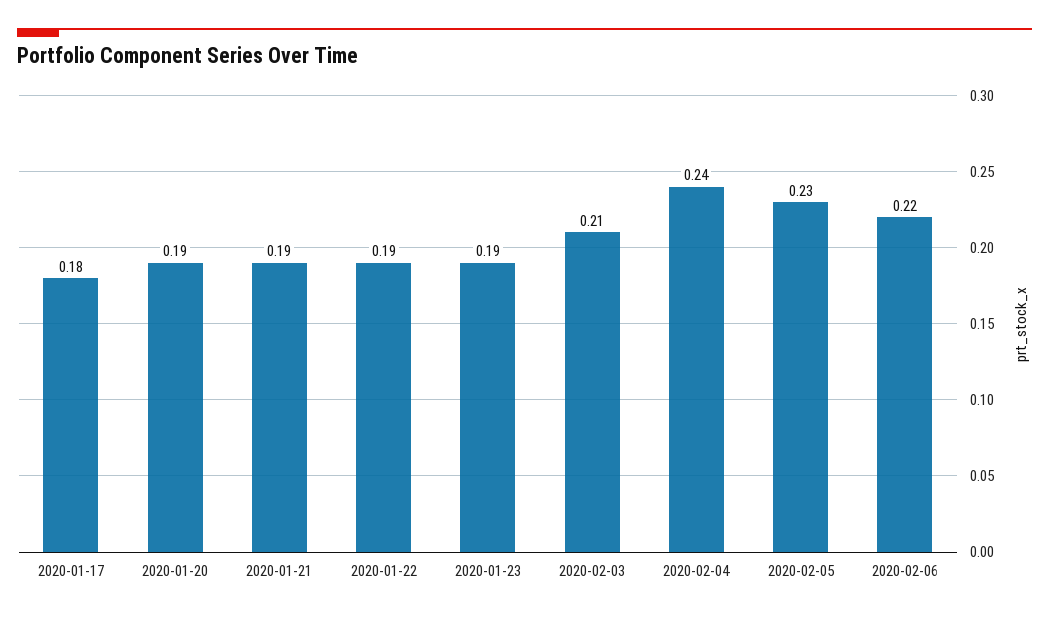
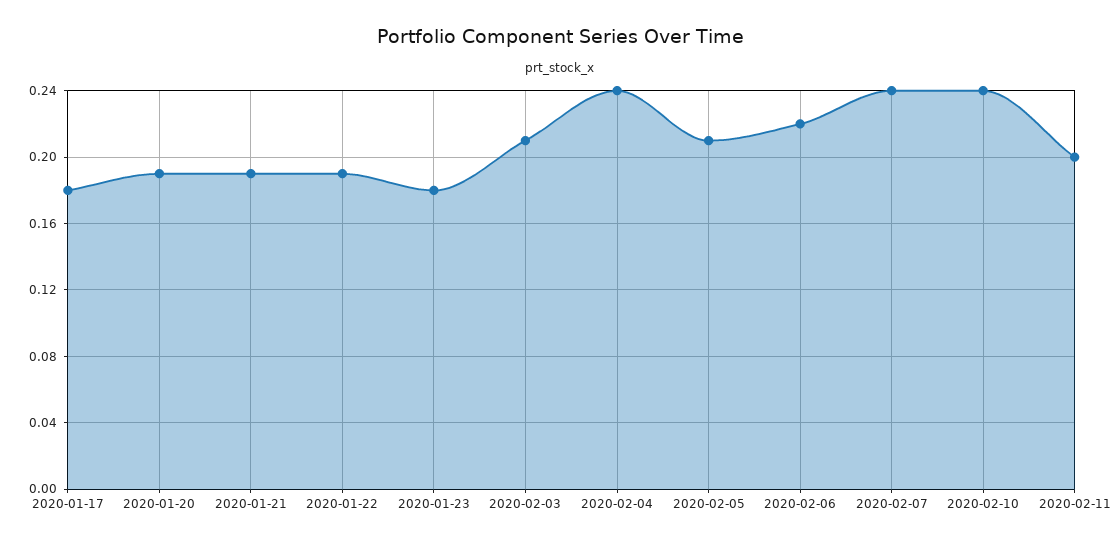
2020-01-23: 0.19 -> 0.18
2020-02-05: 0.23 -> 0.21
2020-02-07: none -> 0.24
2020-02-10: none -> 0.24
2020-02-11: none -> 0.2

